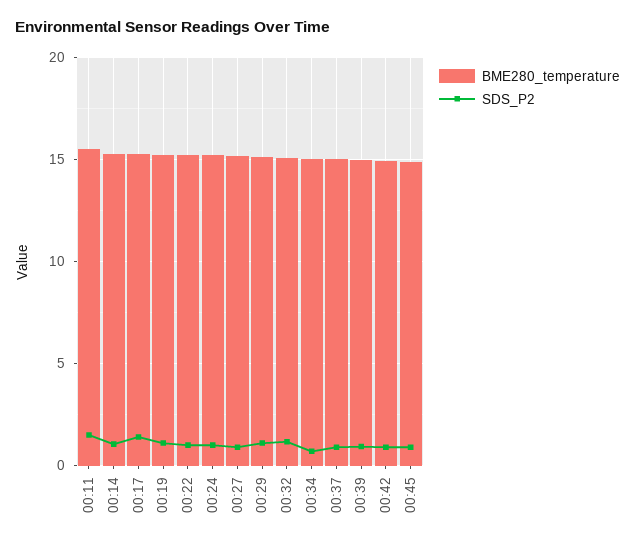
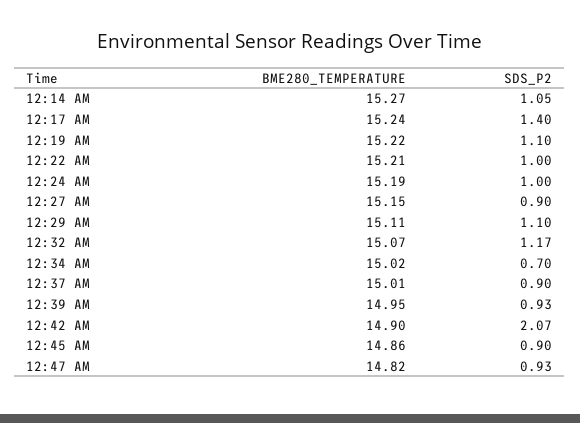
BME280_temperature, 00:11: 15.5 -> none
SDS_P2, 00:11: 1.5 -> none
SDS_P2, 00:42: 1 -> 2.07
BME280_temperature, 12:47 AM: none -> 14.82
SDS_P2, 12:47 AM: none -> 0.93

